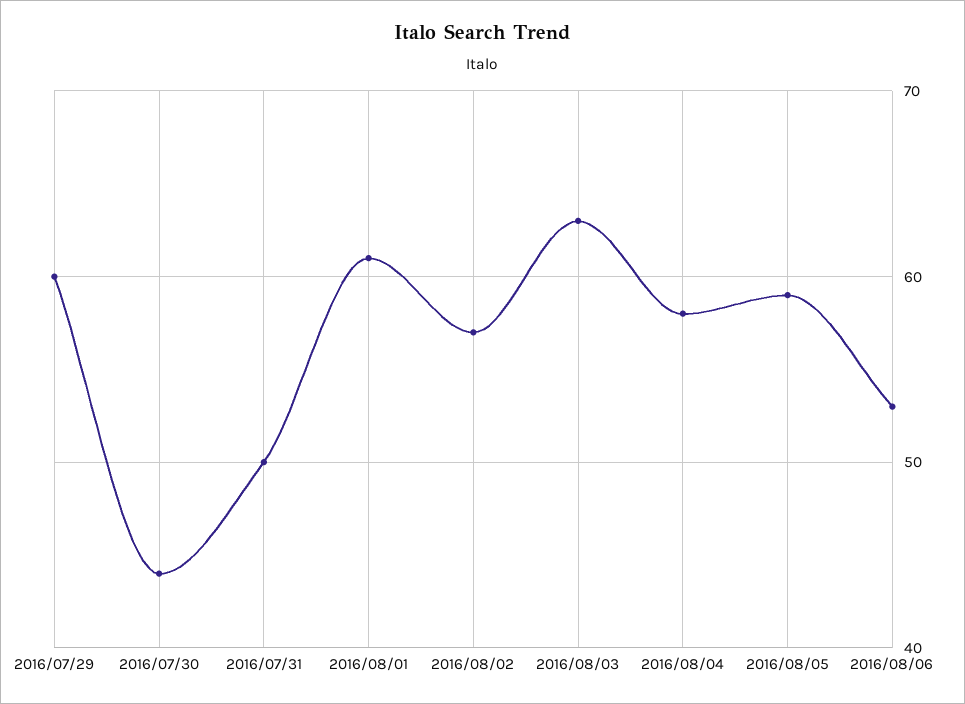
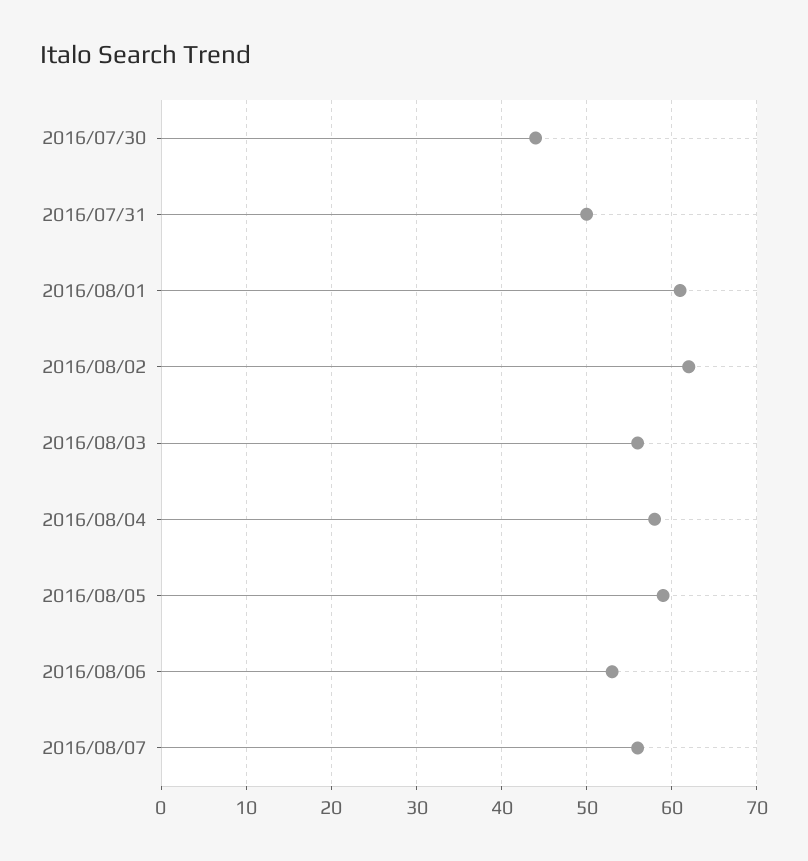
2016/07/29: 60 -> none
2016/08/02: 57 -> 62
2016/08/03: 63 -> 56
2016/08/07: none -> 56

